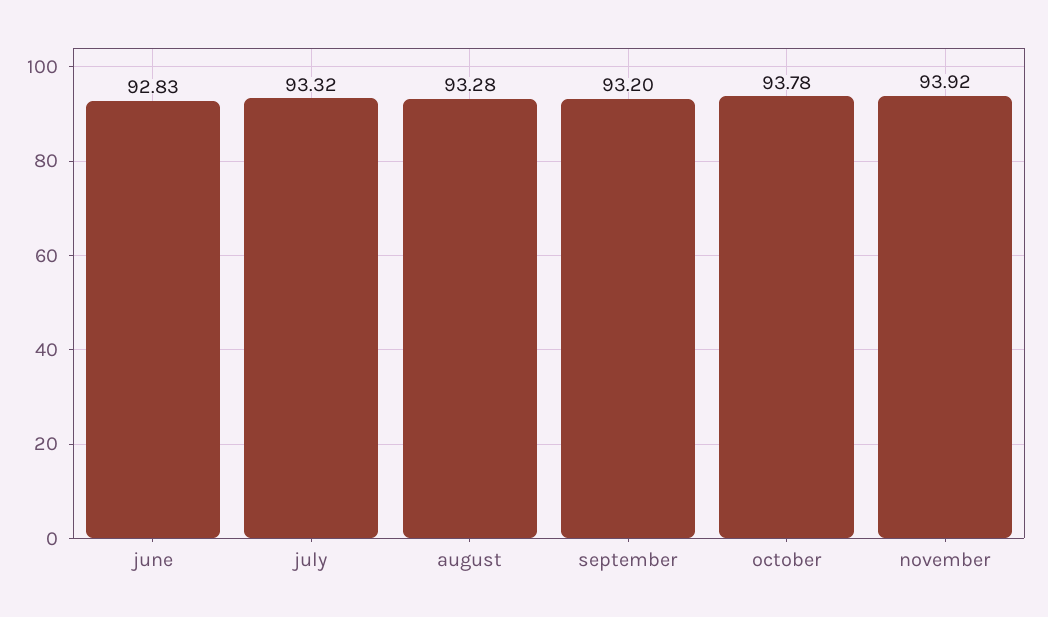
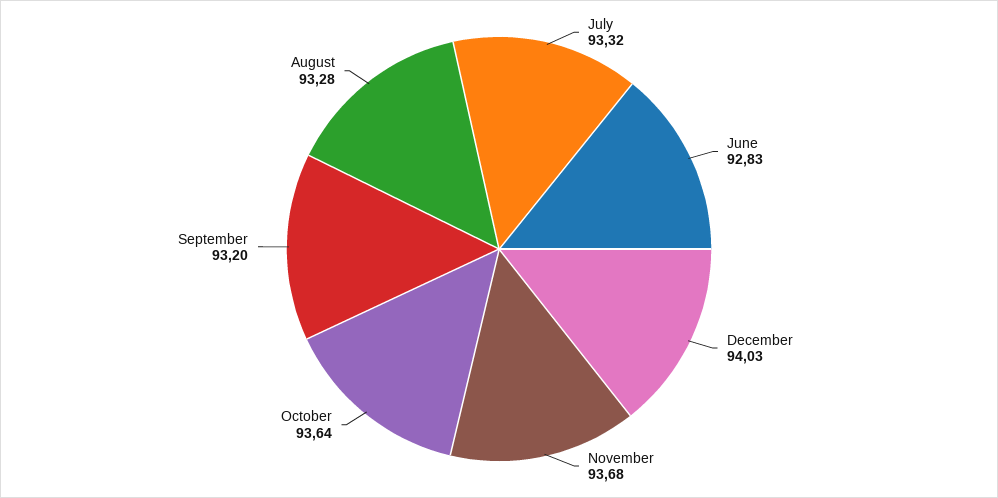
october: 93.78 -> 93.64
november: 93.92 -> 93.68
December: none -> 94.03

